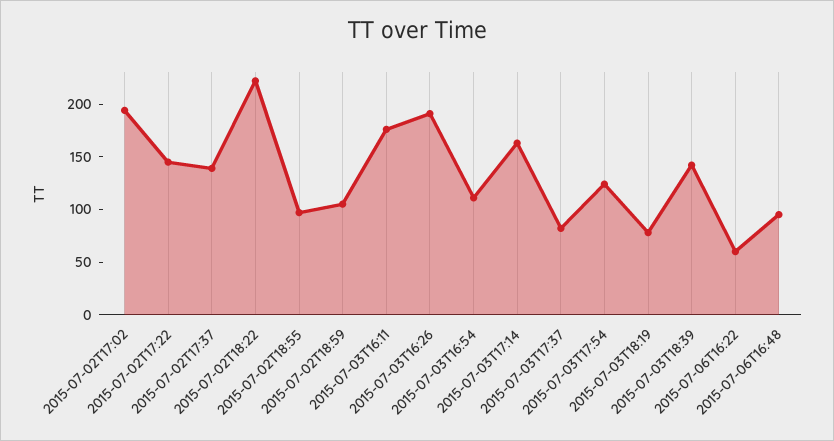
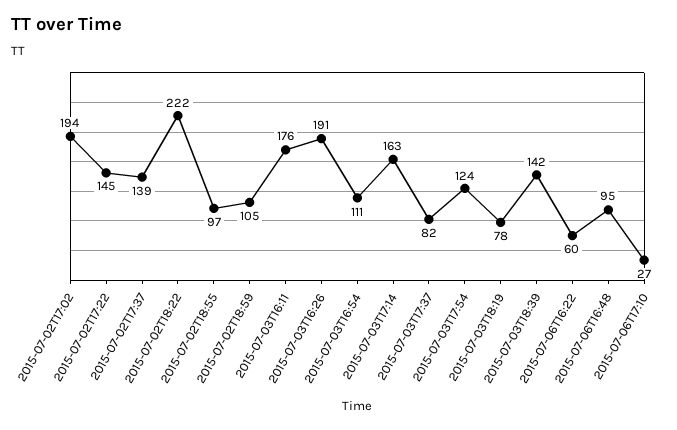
2015-07-06T17:10: none -> 27

